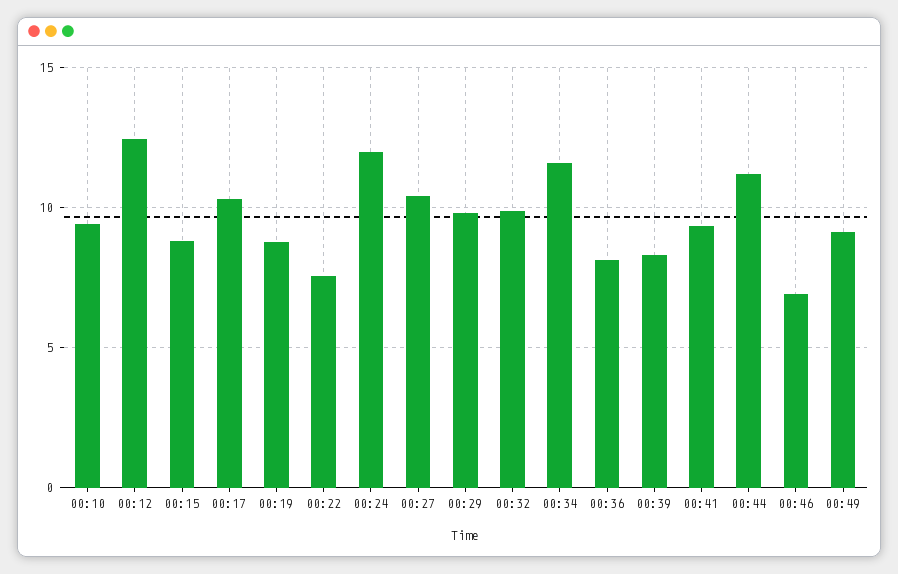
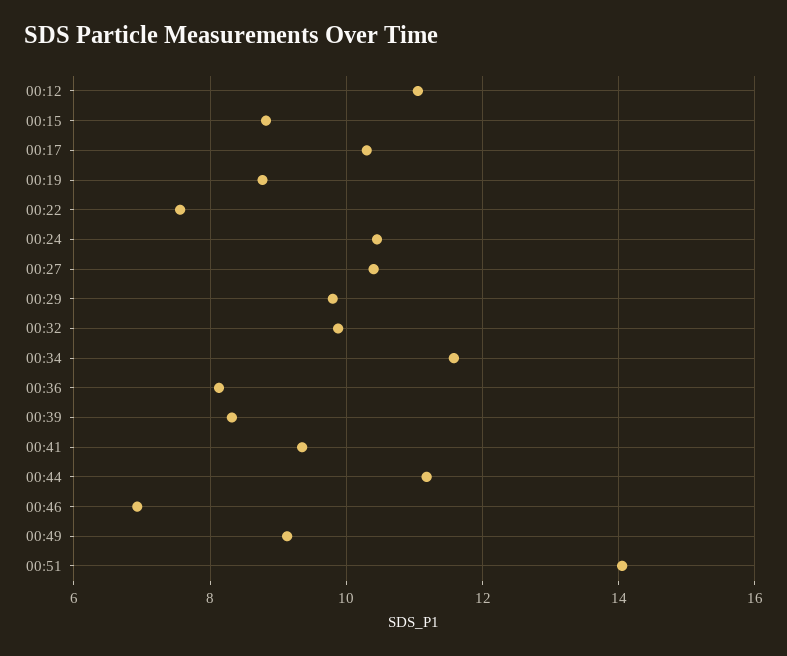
00:10: 9.5 -> none
00:12: 12.5 -> 11
00:24: 12 -> 10.4
00:51: none -> 14

